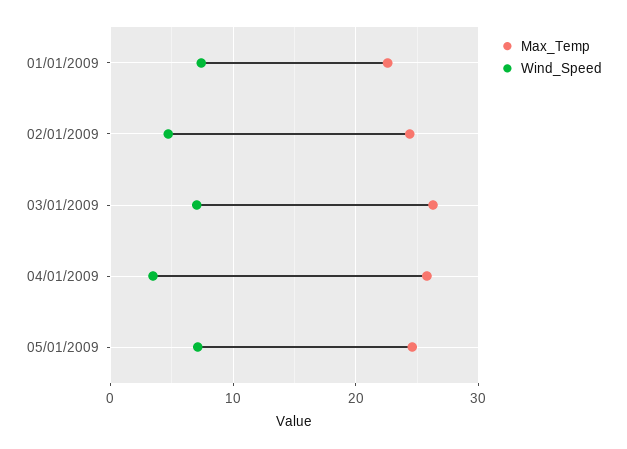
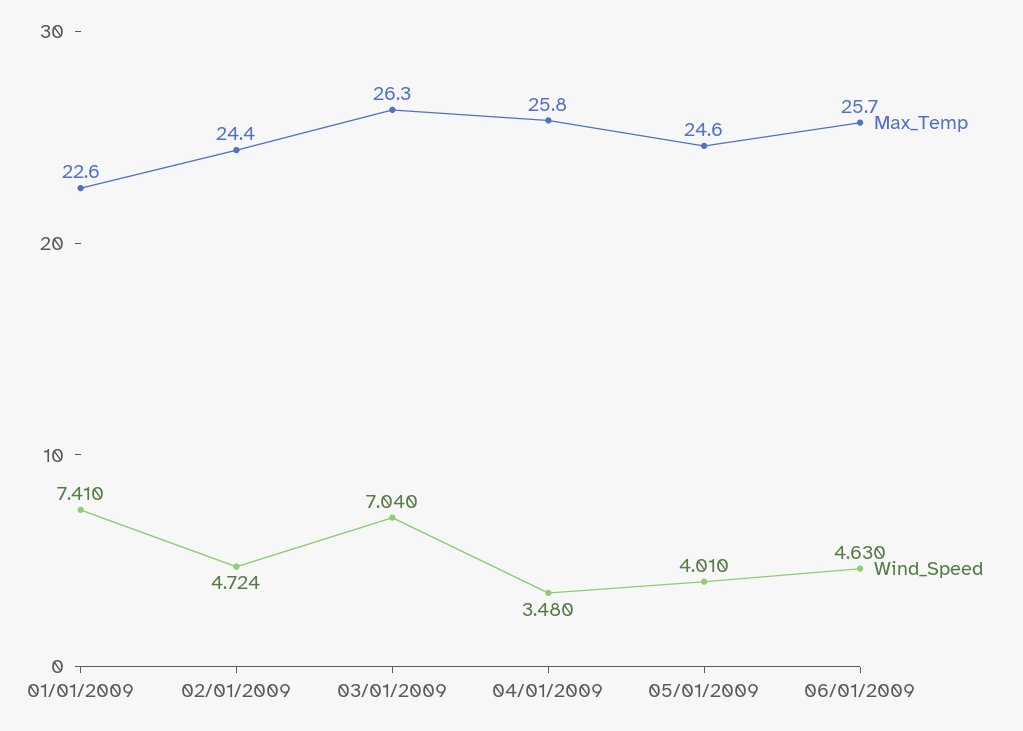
Wind_Speed, 05/01/2009: 7 -> 4.01
Max_Temp, 06/01/2009: none -> 25.7
Wind_Speed, 06/01/2009: none -> 4.63

